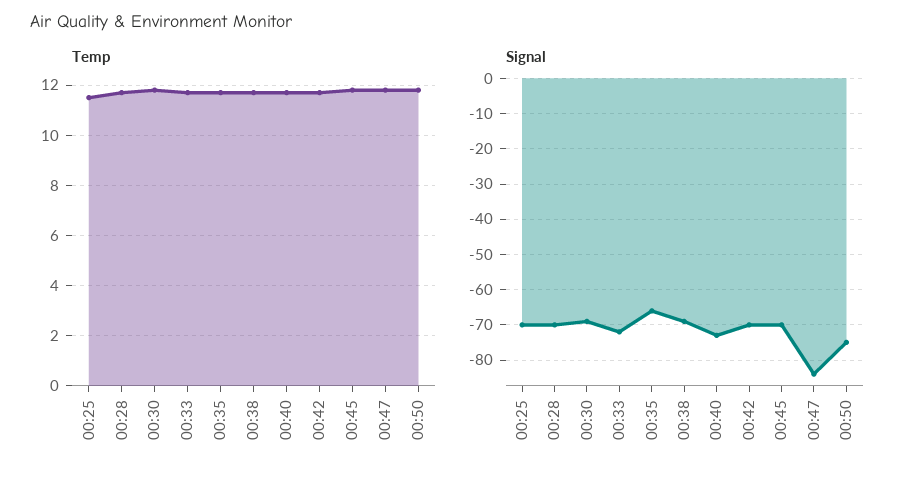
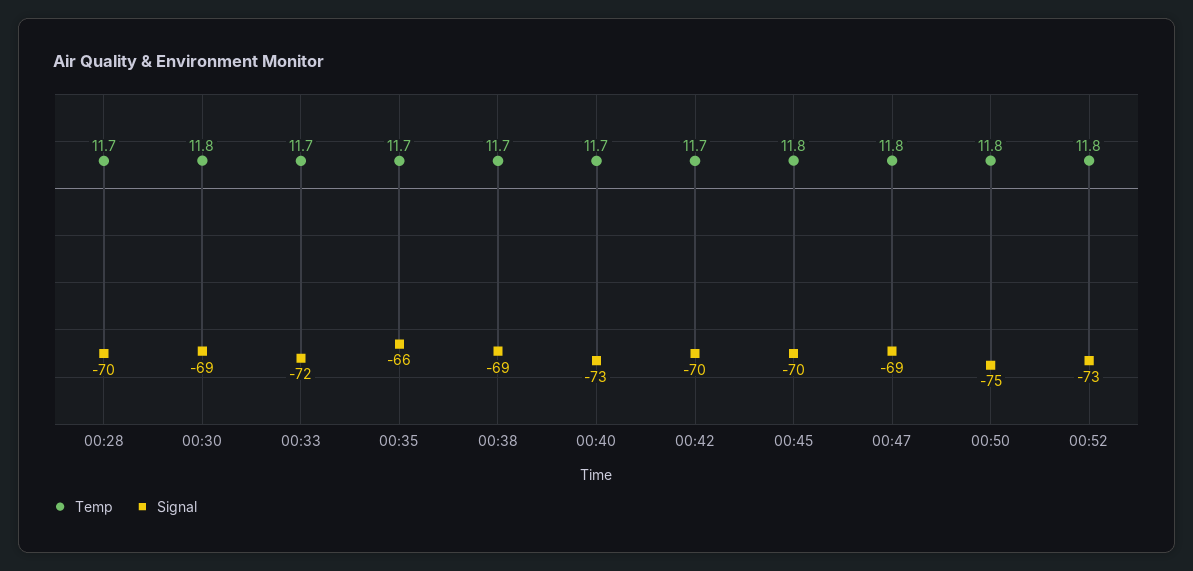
Temp, 00:25: 11.5 -> none
Signal, 00:25: -70 -> none
Signal, 00:47: -85 -> -69
Temp, 00:52: none -> 11.8
Signal, 00:52: none -> -73

